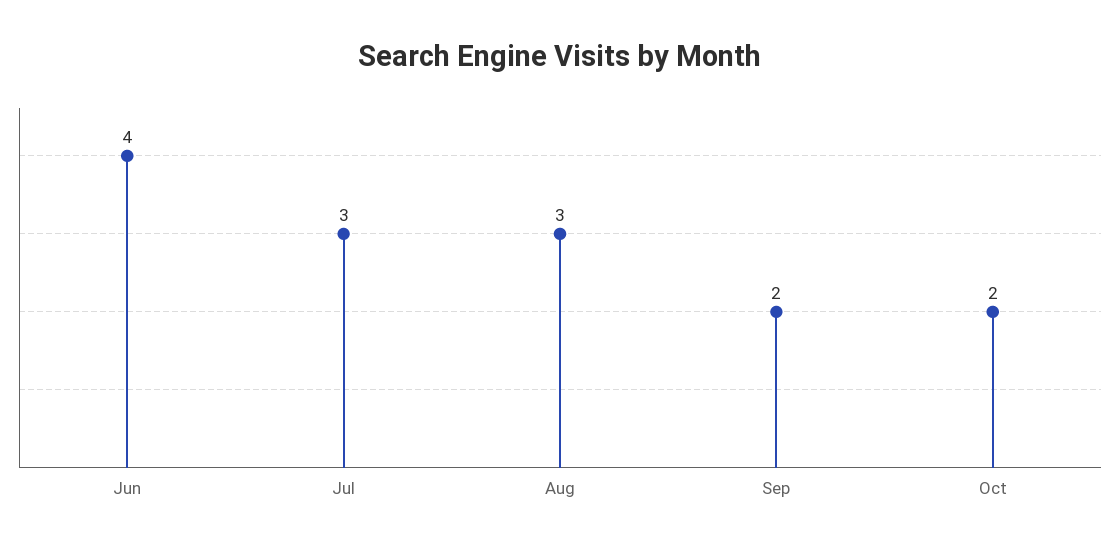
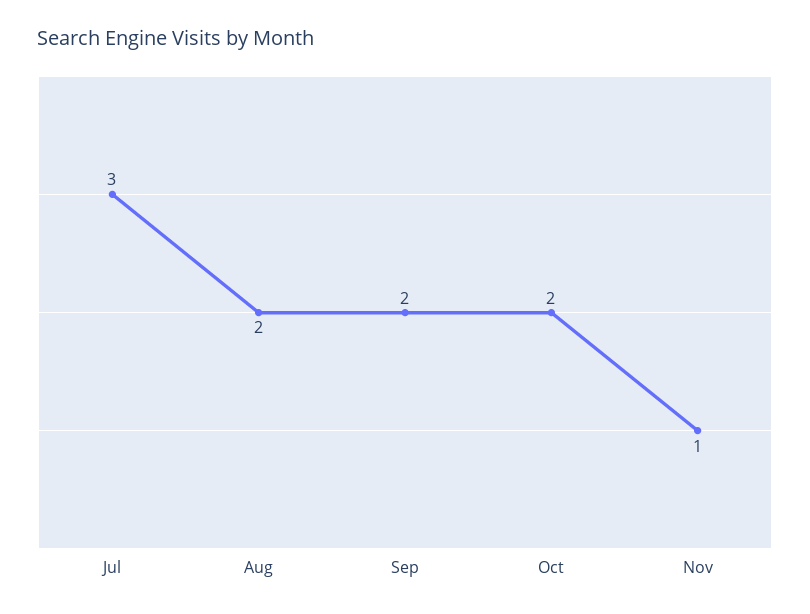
Jun: 4 -> none
Aug: 3 -> 2
Nov: none -> 1

